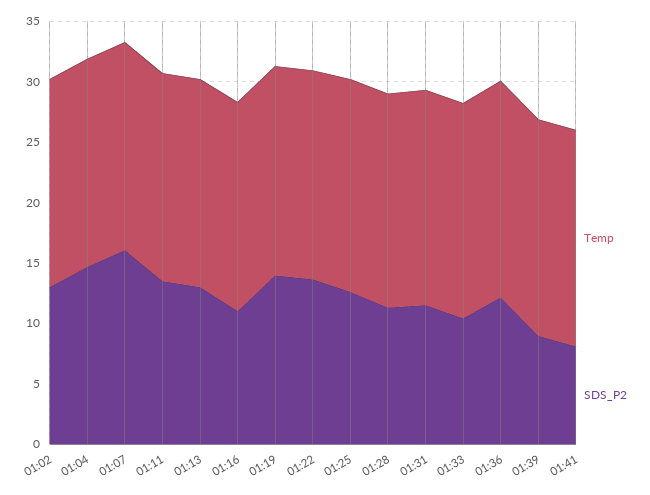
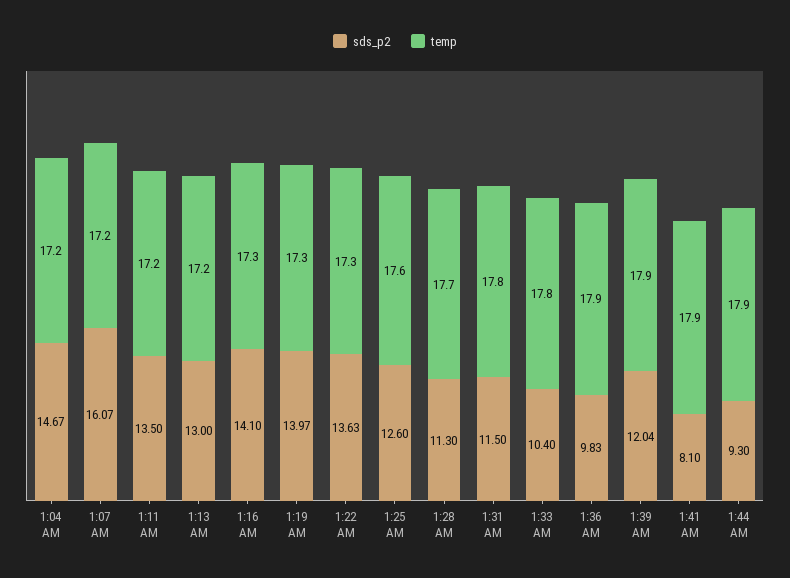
Temp, 01:02: 17 -> none
SDS_P2, 01:02: 13 -> none
SDS_P2, 01:16: 11 -> 14.1
SDS_P2, 01:36: 12 -> 9.83
SDS_P2, 01:39: 9 -> 12.04
SDS_P2, 1:44 AM: none -> 9.3
Temp, 1:44 AM: none -> 17.9

